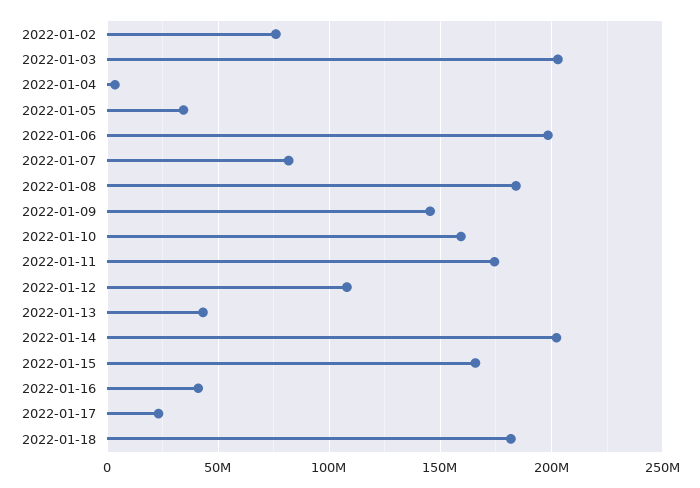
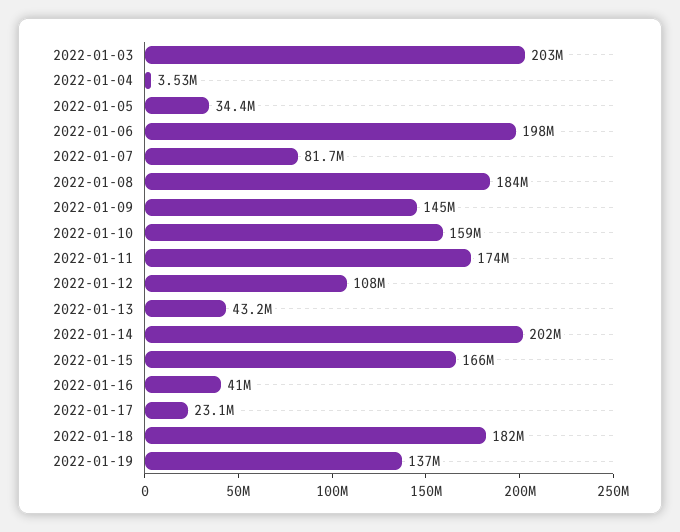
2022-01-02: 75000000 -> none
2022-01-19: none -> 137000000

